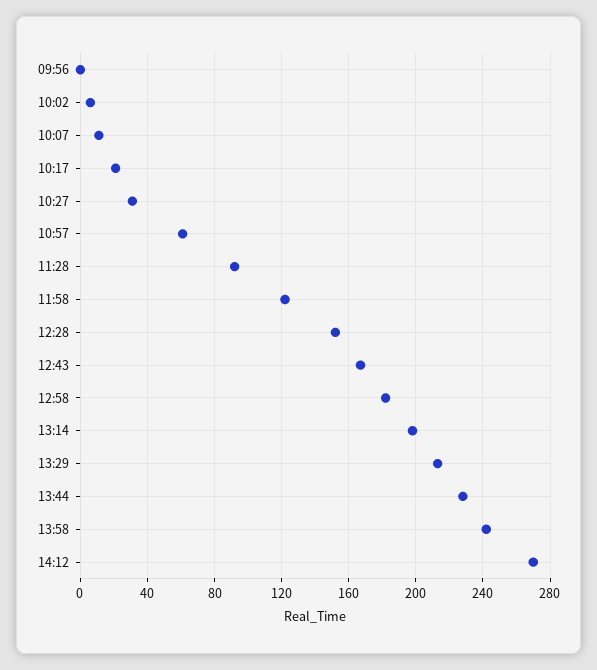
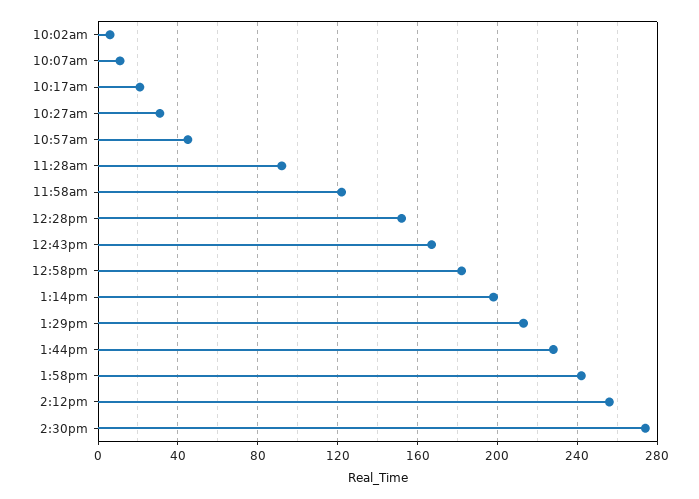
09:56: 0 -> none
10:57: 60 -> 45
14:12: 270 -> 255
2:30pm: none -> 275

